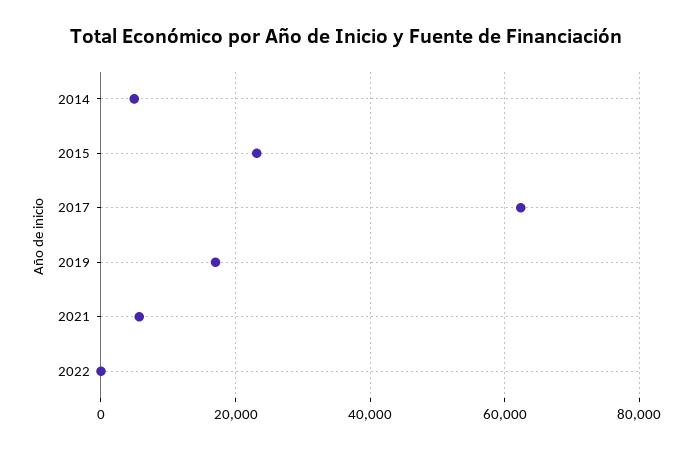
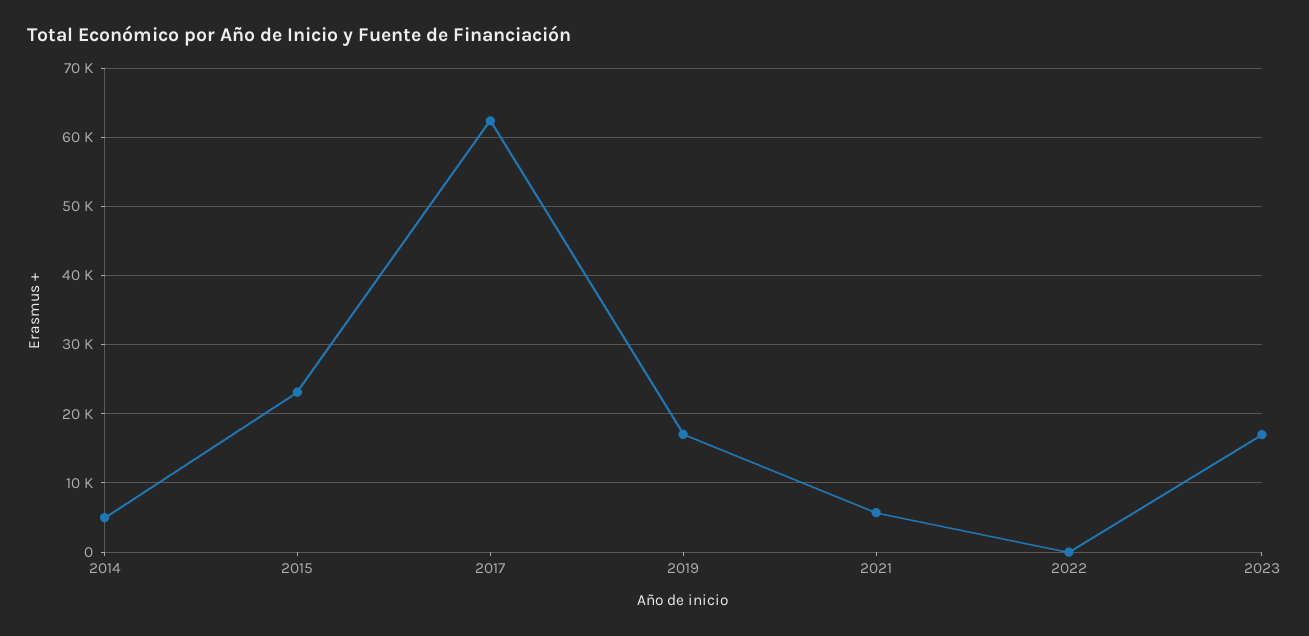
2023: none -> 17000

